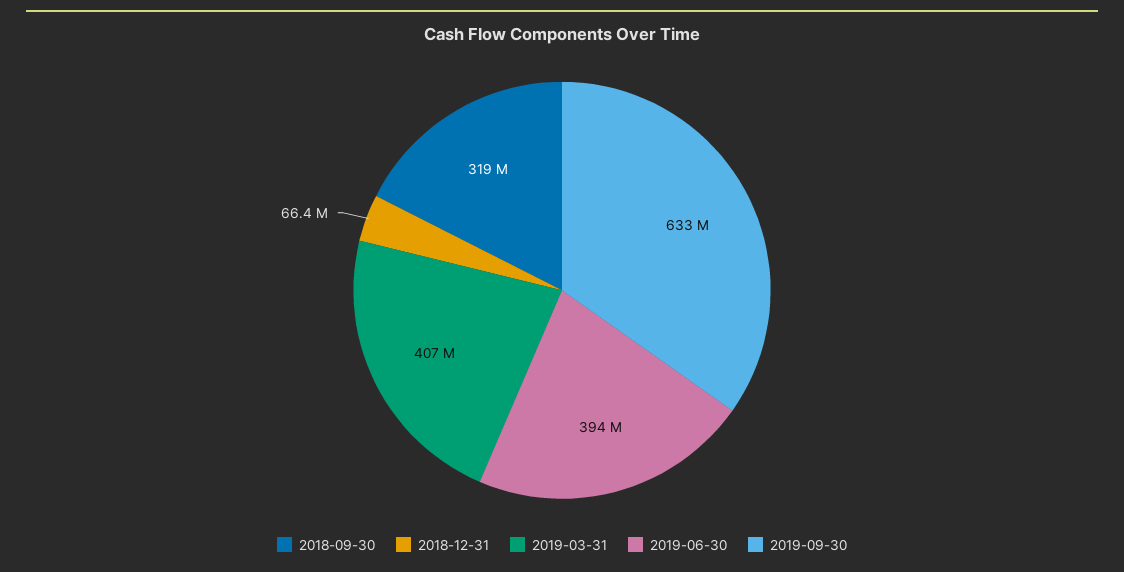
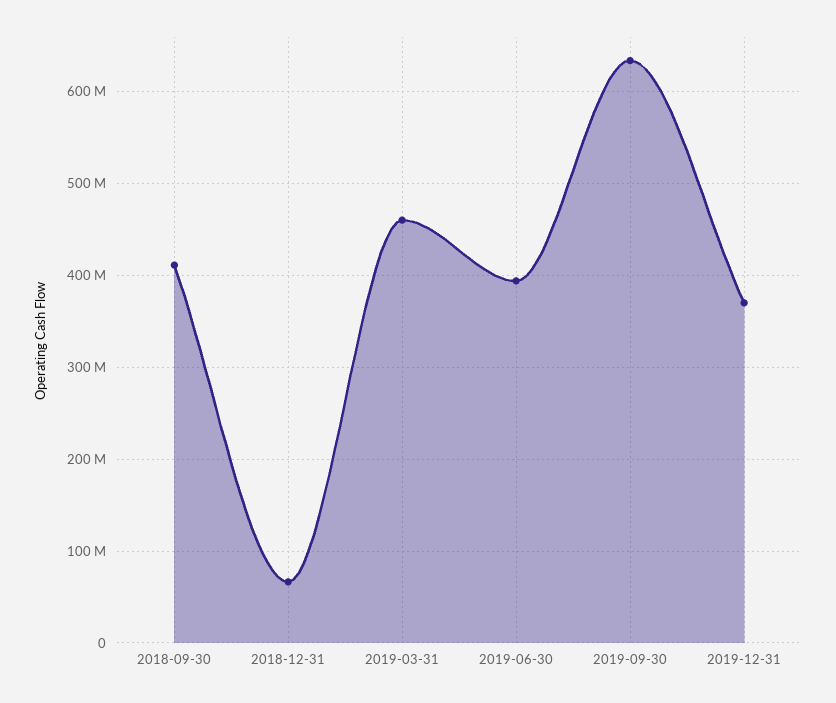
2018-09-30: 319000000 -> 410000000
2019-03-31: 407000000 -> 460000000
2019-12-31: none -> 370000000

